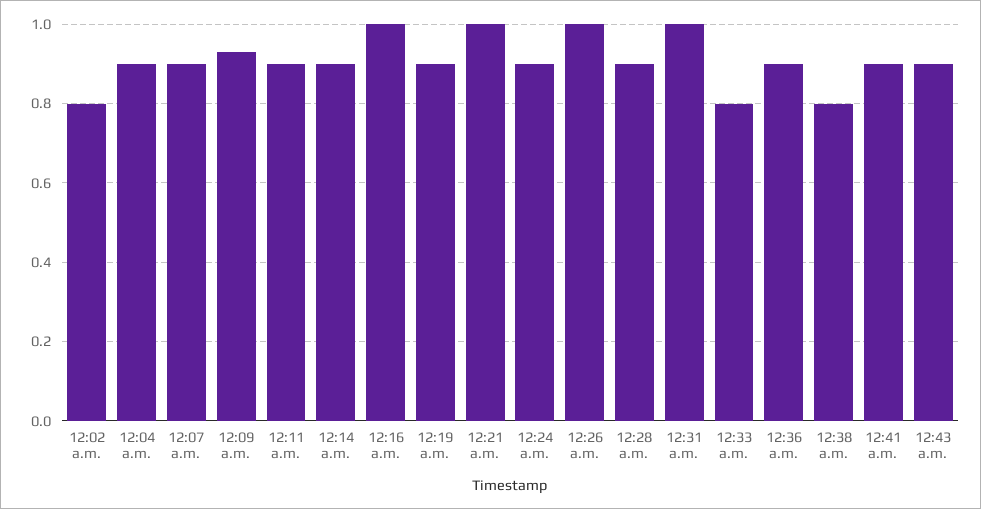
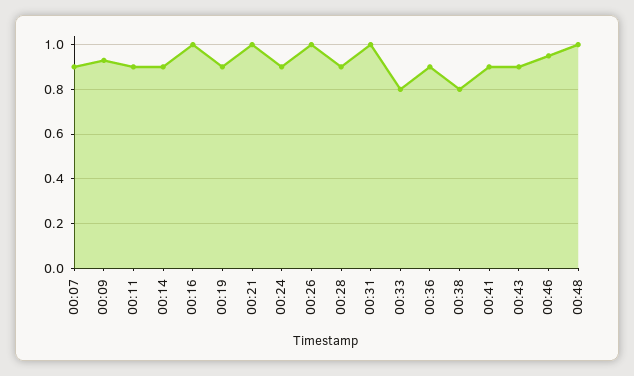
12:02 a.m.: 0.8 -> none
12:04 a.m.: 0.9 -> none
00:46: none -> 0.95
00:48: none -> 1

